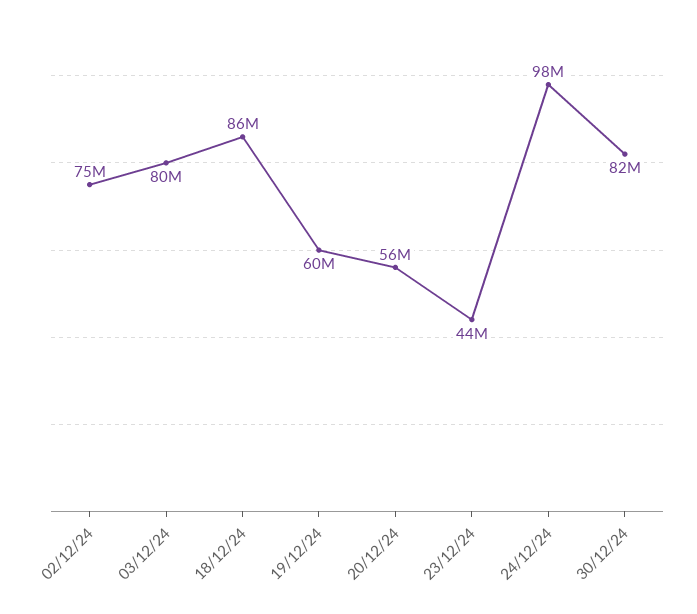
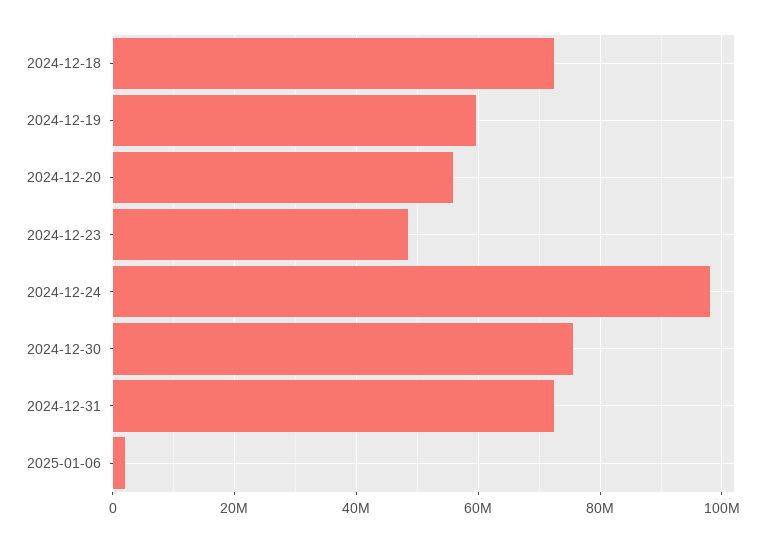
02/12/24: 75000000 -> none
03/12/24: 80000000 -> none
18/12/24: 86000000 -> 72000000
23/12/24: 44000000 -> 48000000
30/12/24: 82000000 -> 76000000
2024-12-31: none -> 72000000
2025-01-06: none -> 2000000

